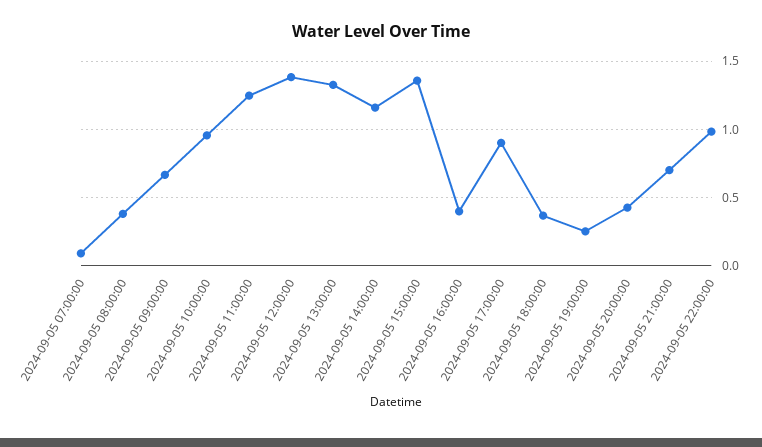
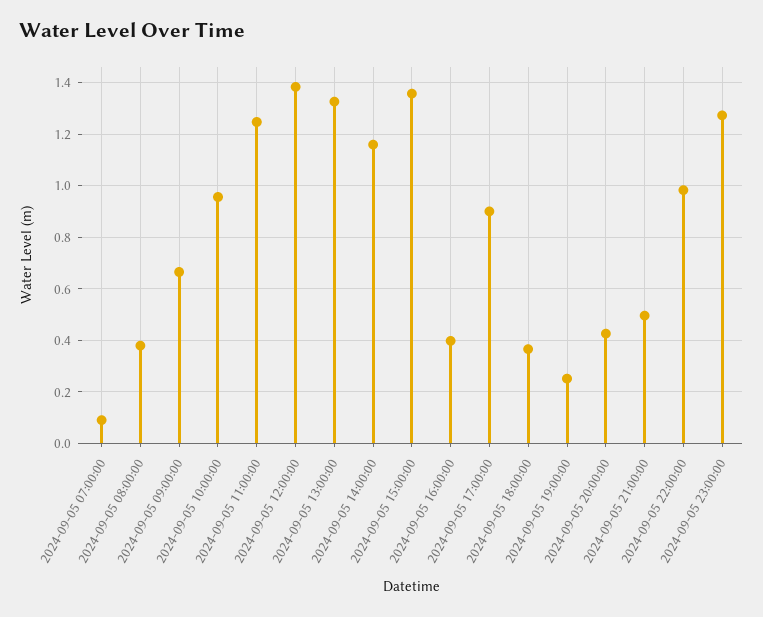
2024-09-05 21:00:00: 0.7 -> 0.5
2024-09-05 23:00:00: none -> 1.275

